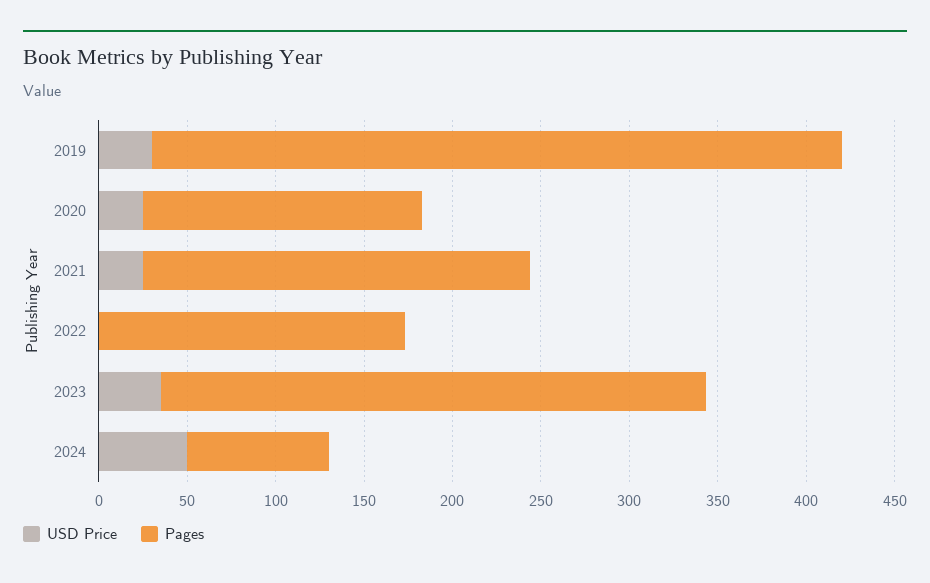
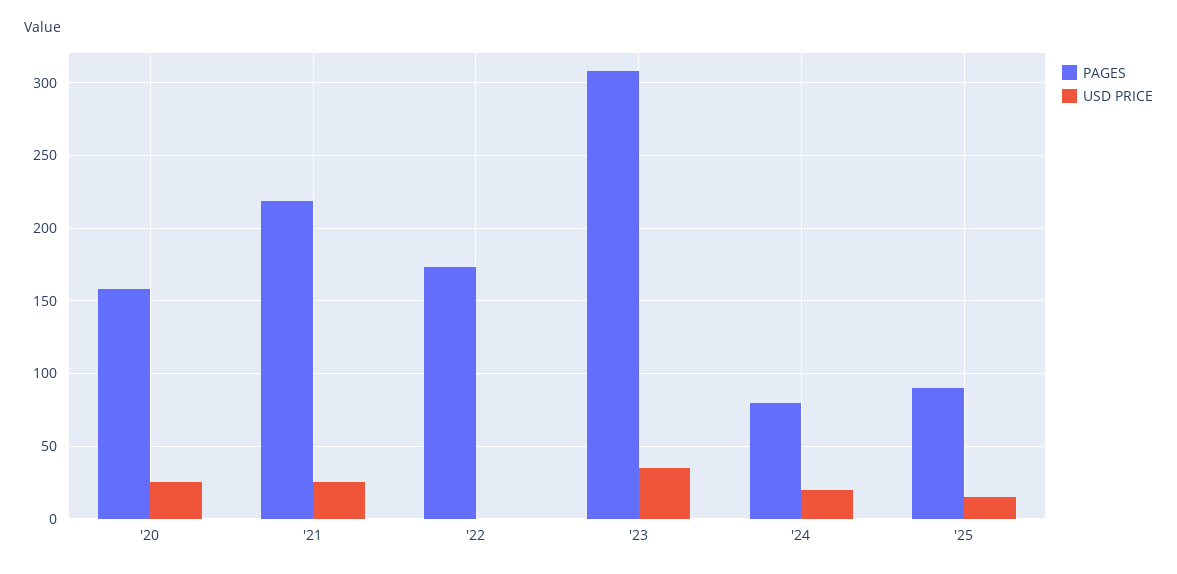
USD Price, 2019: 30 -> none
Pages, 2019: 390 -> none
USD Price, 2024: 50 -> 20
Pages, '25: none -> 90
USD Price, '25: none -> 15

